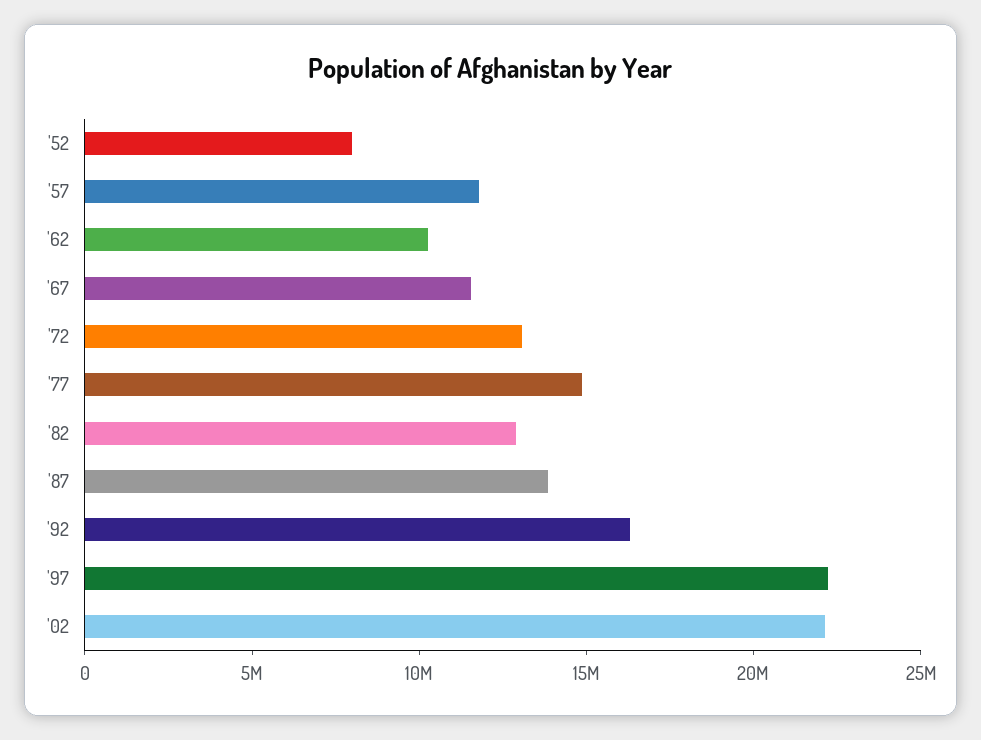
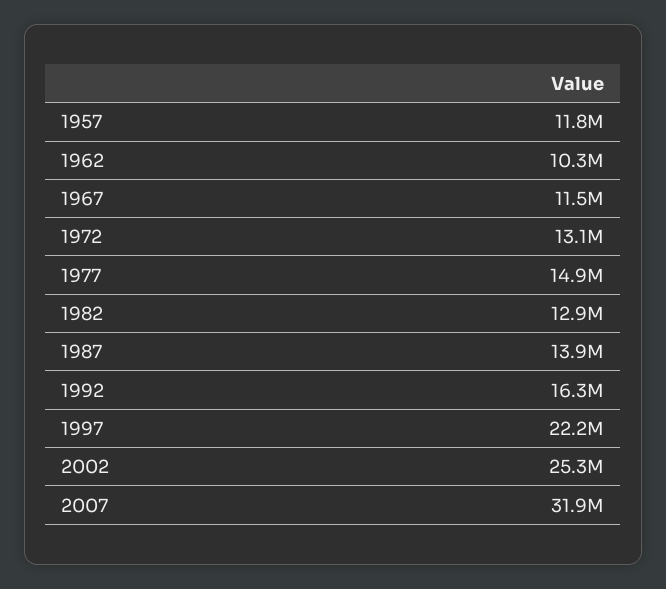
'52: 8000000 -> none
'02: 22000000 -> 25300000
2007: none -> 31900000

